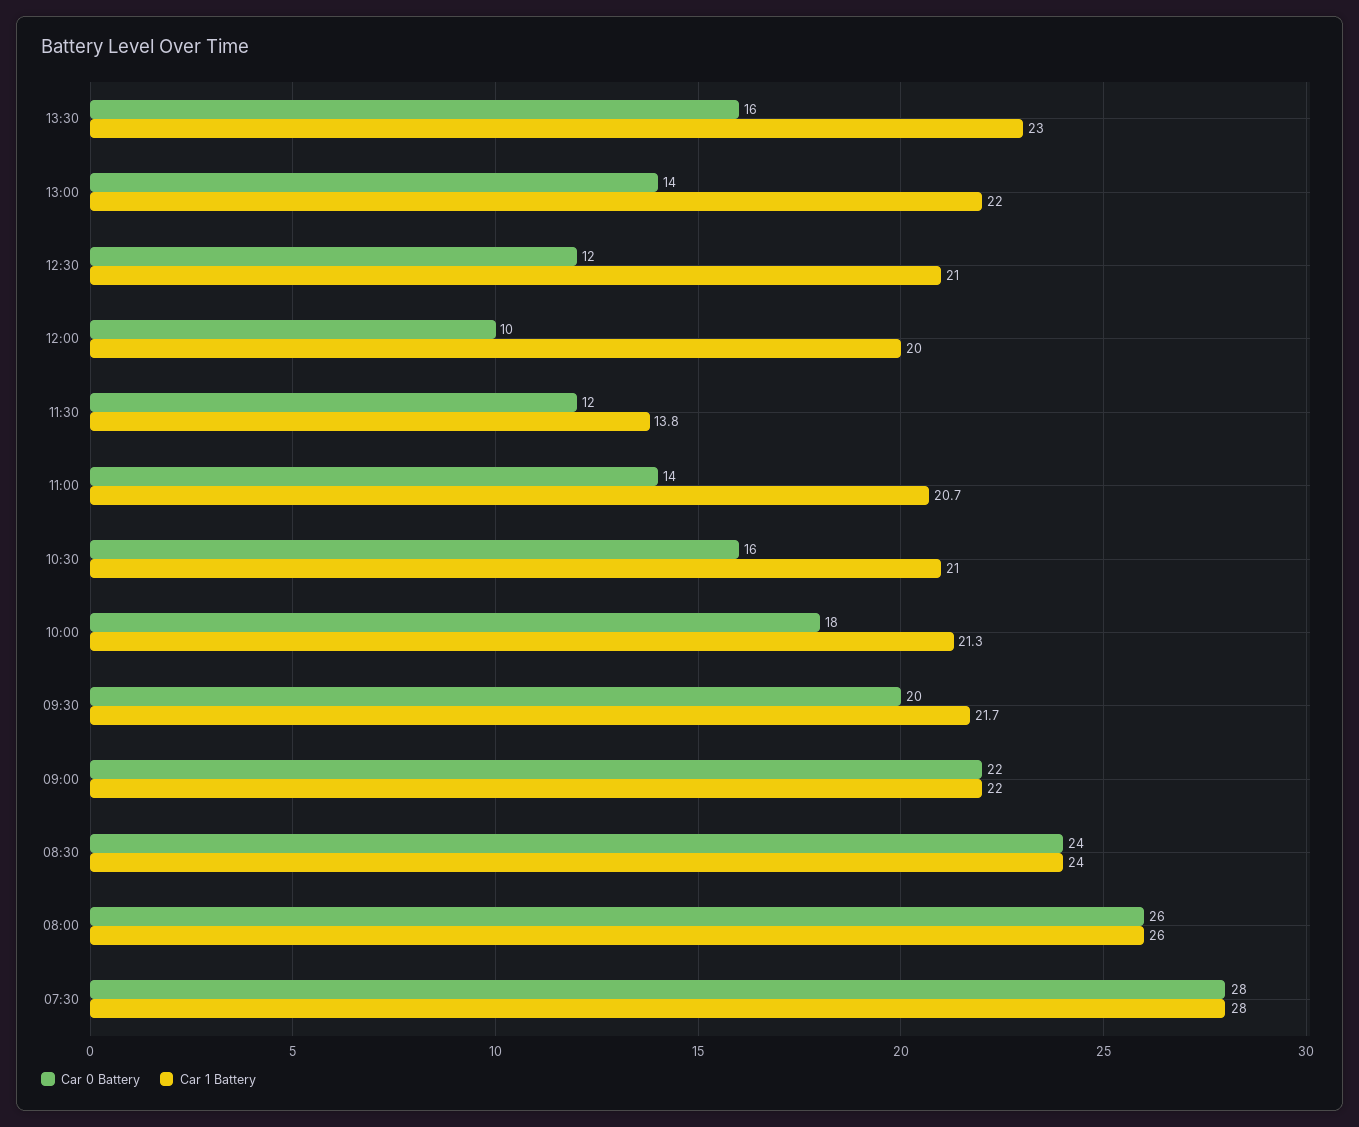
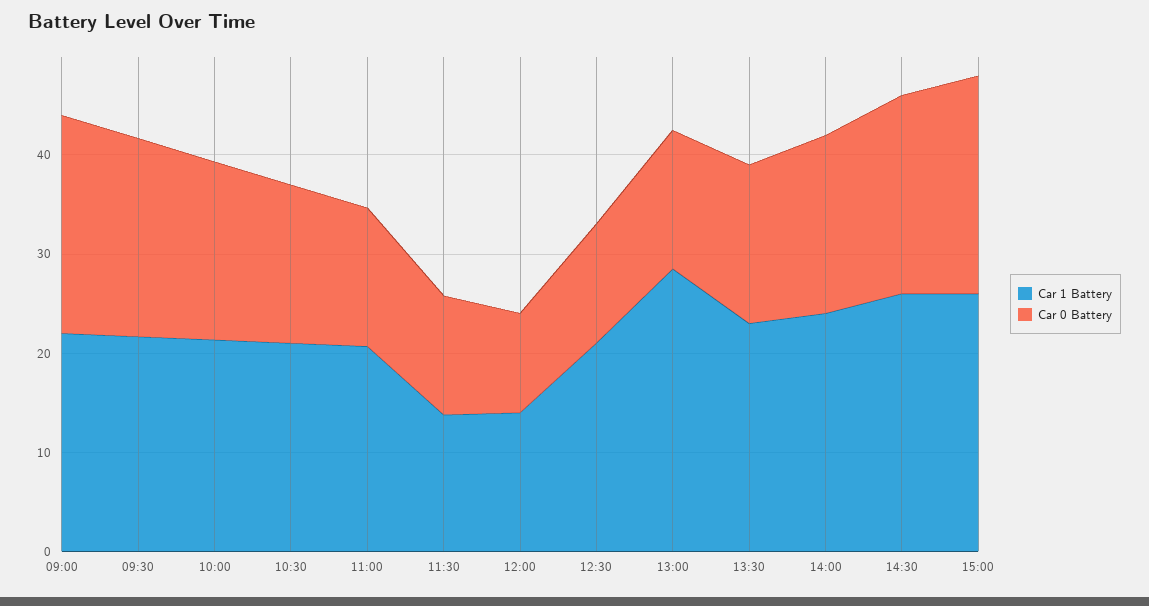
Car 1 Battery, 13:00: 22 -> 28
Car 1 Battery, 12:00: 20 -> 14
Car 0 Battery, 08:30: 24 -> none
Car 1 Battery, 08:30: 24 -> none
Car 0 Battery, 08:00: 26 -> none
Car 1 Battery, 08:00: 26 -> none
Car 0 Battery, 07:30: 28 -> none
Car 1 Battery, 07:30: 28 -> none
Car 1 Battery, 14:00: none -> 24
Car 0 Battery, 14:00: none -> 18
Car 1 Battery, 14:30: none -> 26
Car 0 Battery, 14:30: none -> 20
Car 1 Battery, 15:00: none -> 26
Car 0 Battery, 15:00: none -> 22

